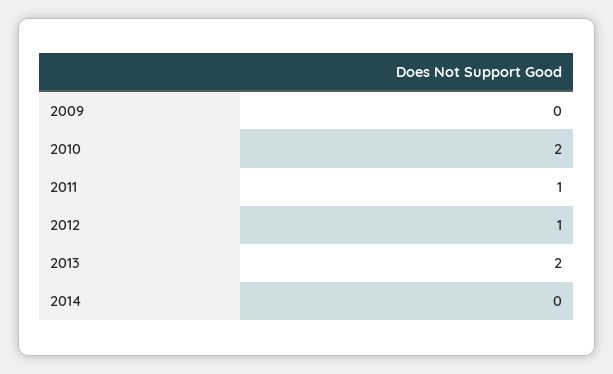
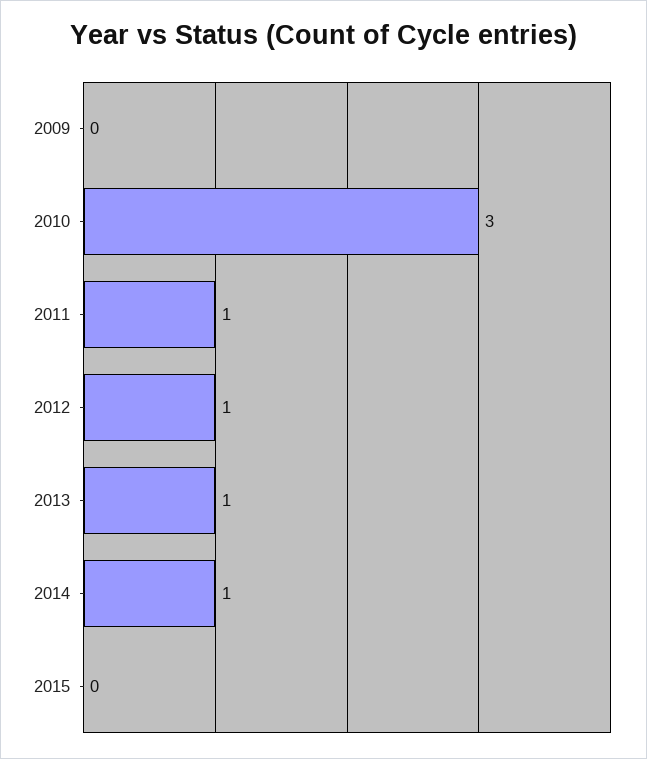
2010: 2 -> 3
2013: 2 -> 1
2014: 0 -> 1
2015: none -> 0

